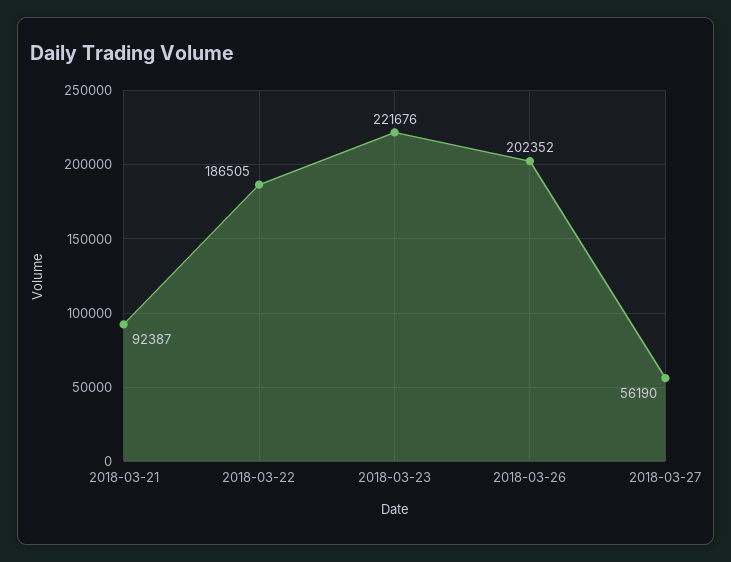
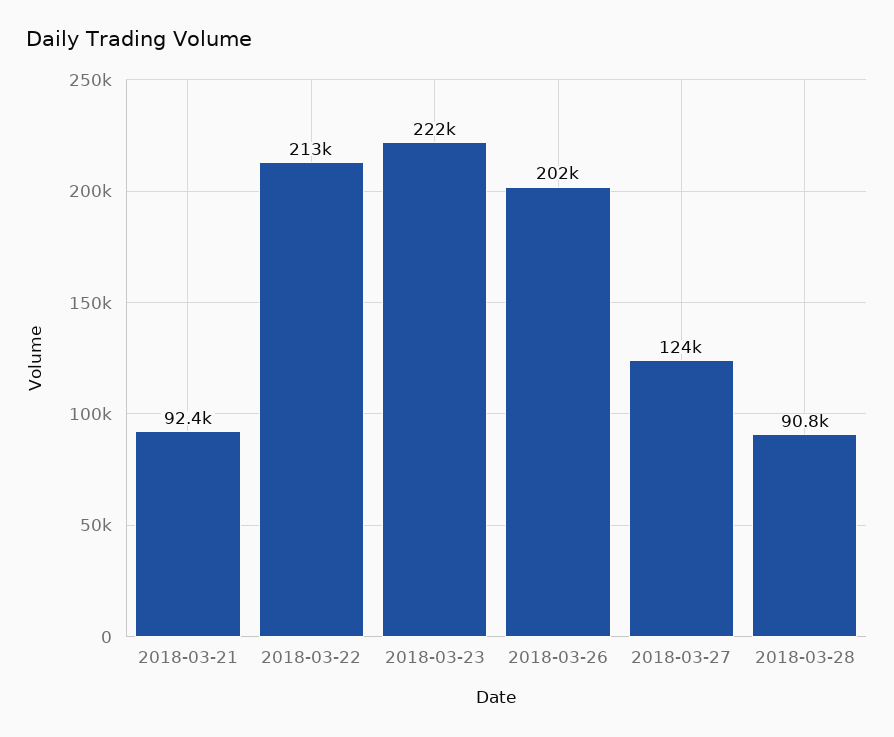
2018-03-22: 186505 -> 213000
2018-03-27: 56190 -> 124000
2018-03-28: none -> 90800

